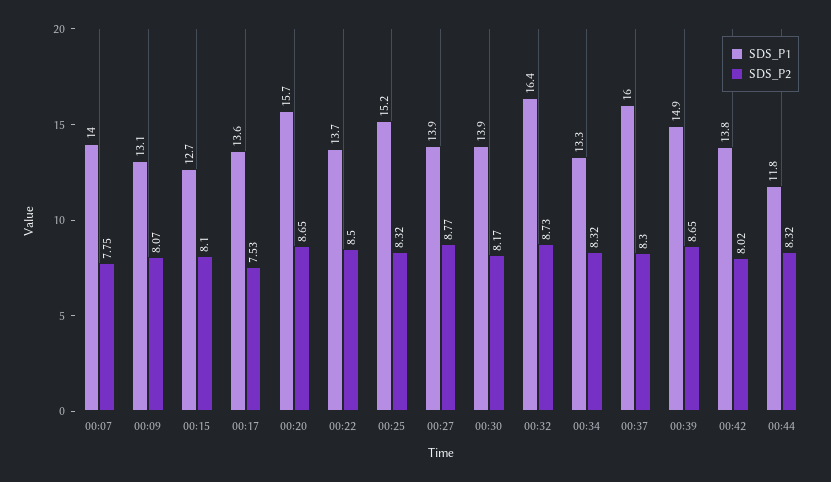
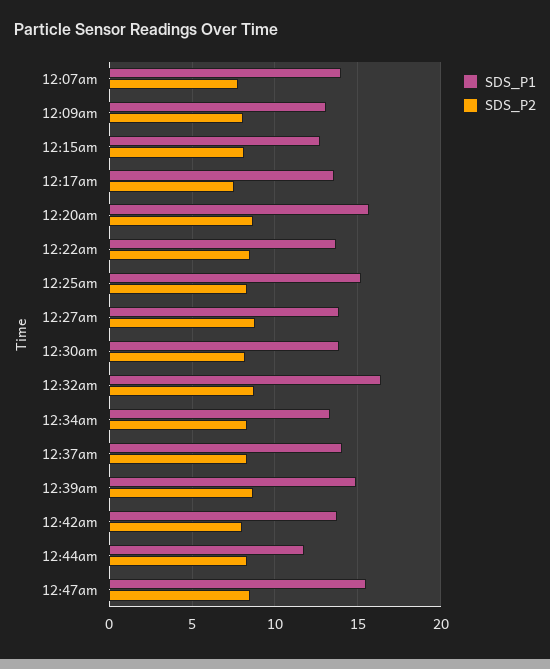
SDS_P1, 00:37: 16 -> 14
SDS_P1, 12:47am: none -> 15.5
SDS_P2, 12:47am: none -> 8.5

